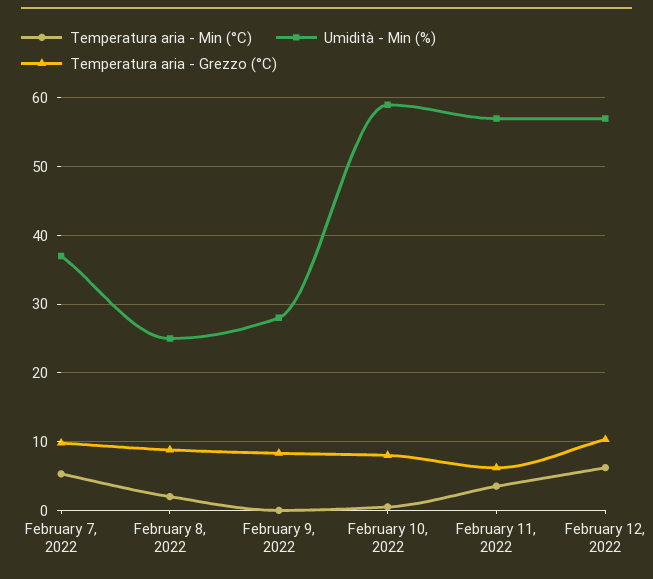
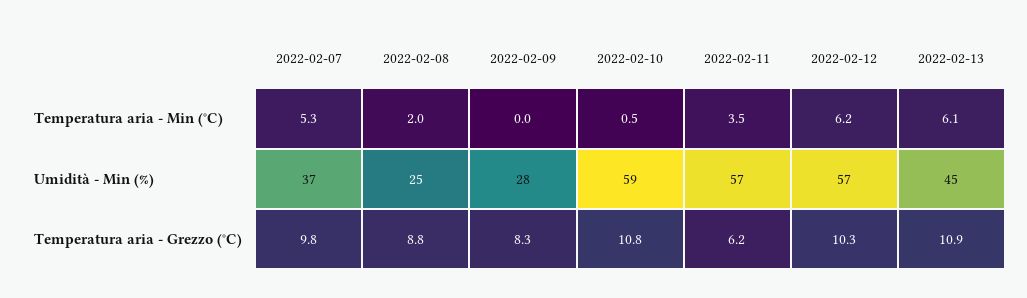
Temperatura aria - Grezzo (°C), February 10, 2022: 8 -> 10.8
Temperatura aria - Min (°C), 2022-02-13: none -> 6.1
Umidità - Min (%), 2022-02-13: none -> 45
Temperatura aria - Grezzo (°C), 2022-02-13: none -> 10.9

